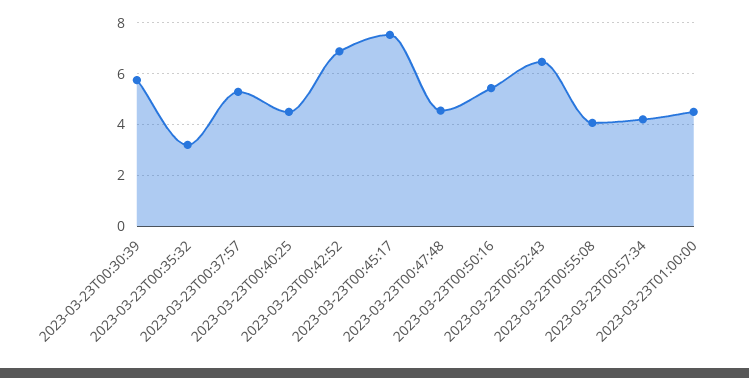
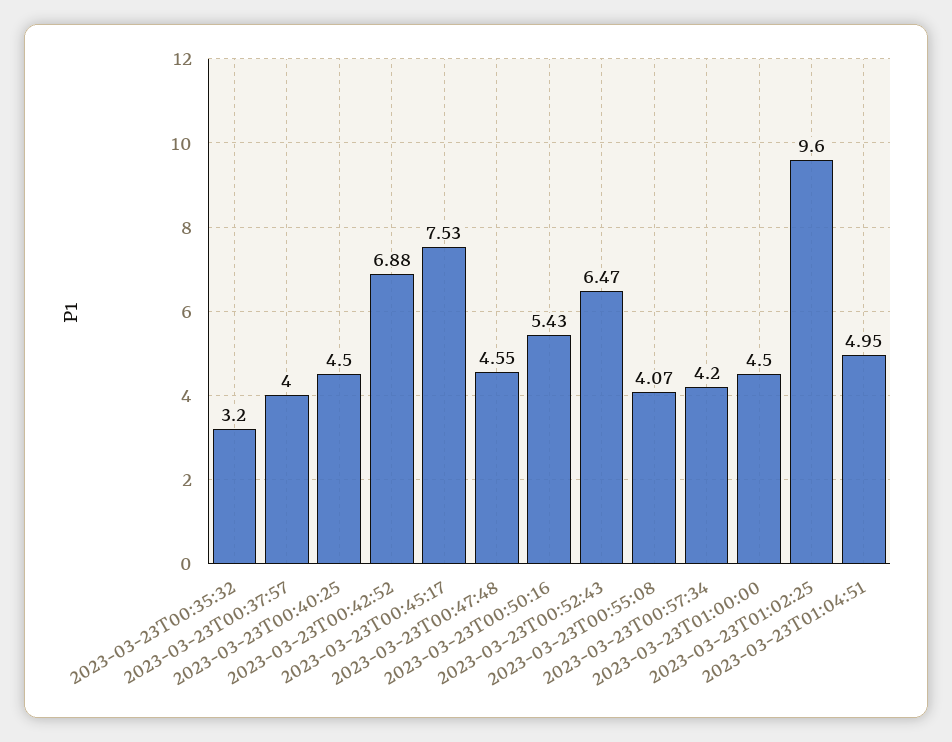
2023-03-23T00:30:39: 5.75 -> none
2023-03-23T00:37:57: 5.25 -> 4
2023-03-23T01:02:25: none -> 9.6
2023-03-23T01:04:51: none -> 4.95

